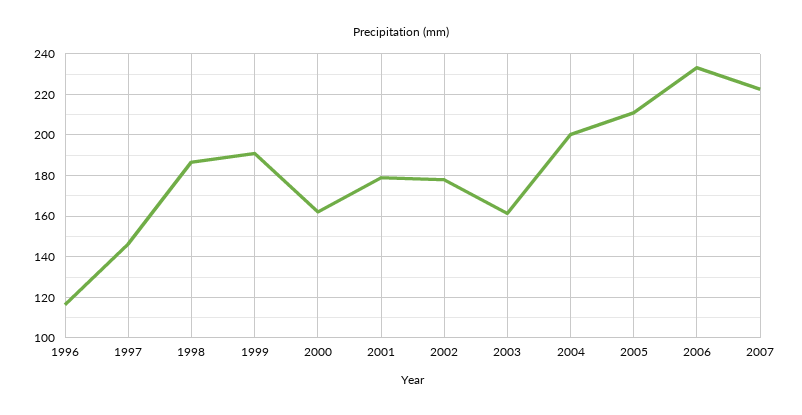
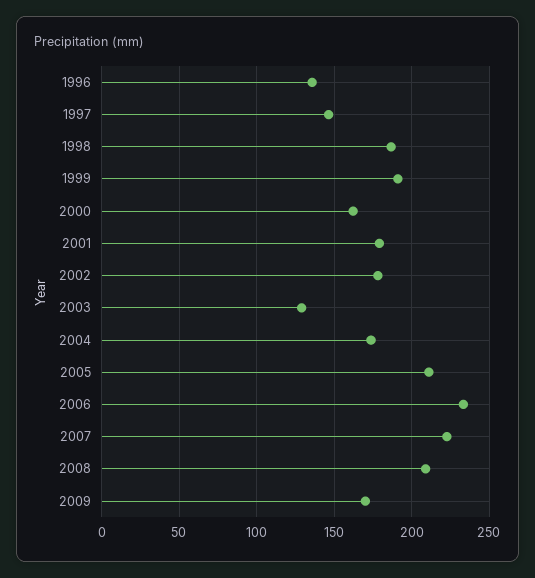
1996: 115 -> 135
2003: 160 -> 130
2004: 200 -> 175
2008: none -> 210
2009: none -> 170

